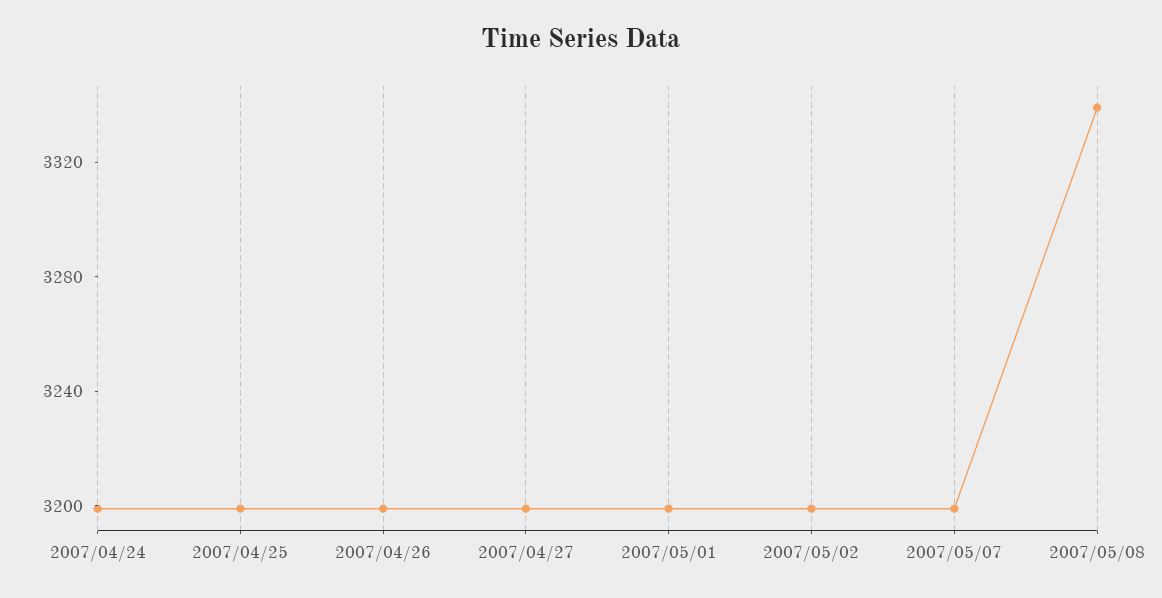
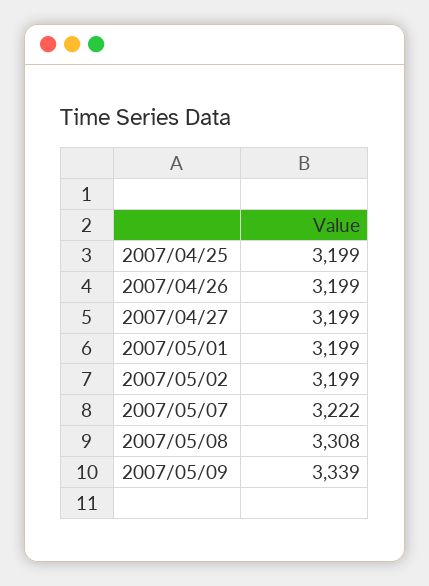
2007/04/24: 3200 -> none
2007/05/07: 3200 -> 3222
2007/05/08: 3340 -> 3308
2007/05/09: none -> 3339

